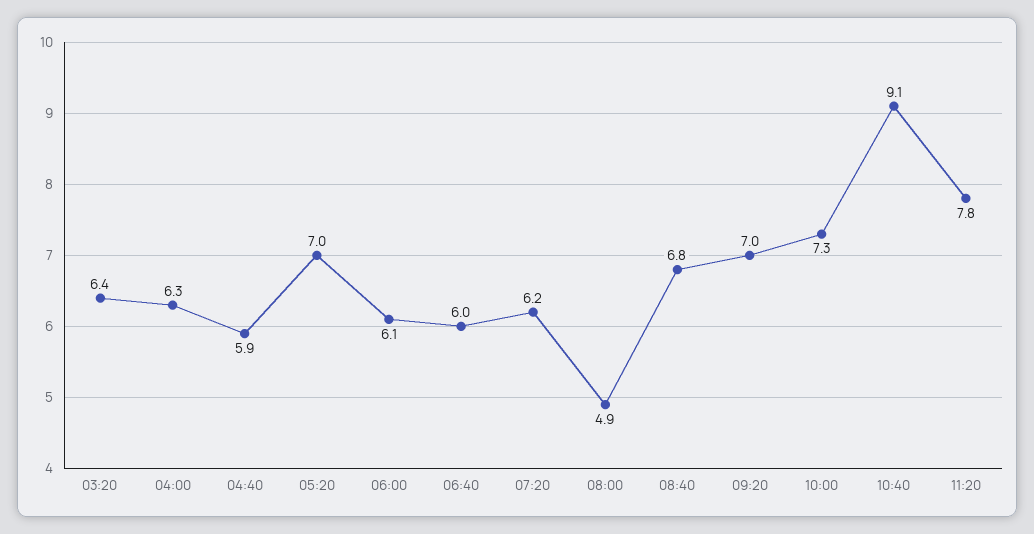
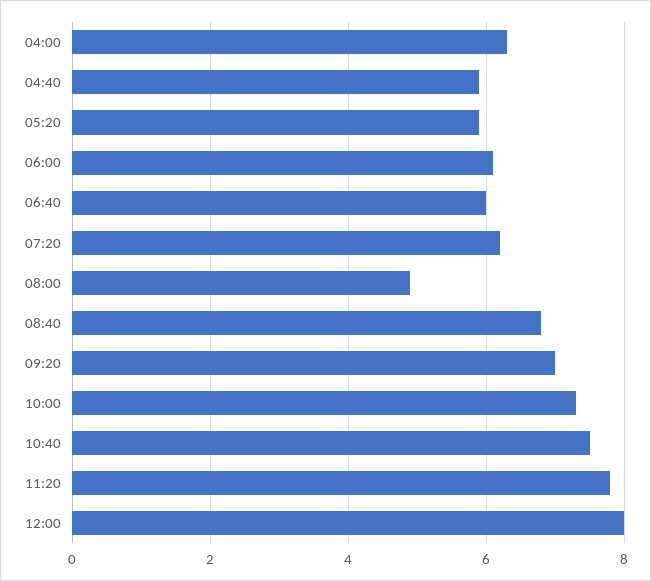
03:20: 6.4 -> none
05:20: 7 -> 6
10:40: 9.1 -> 7.5
12:00: none -> 8

